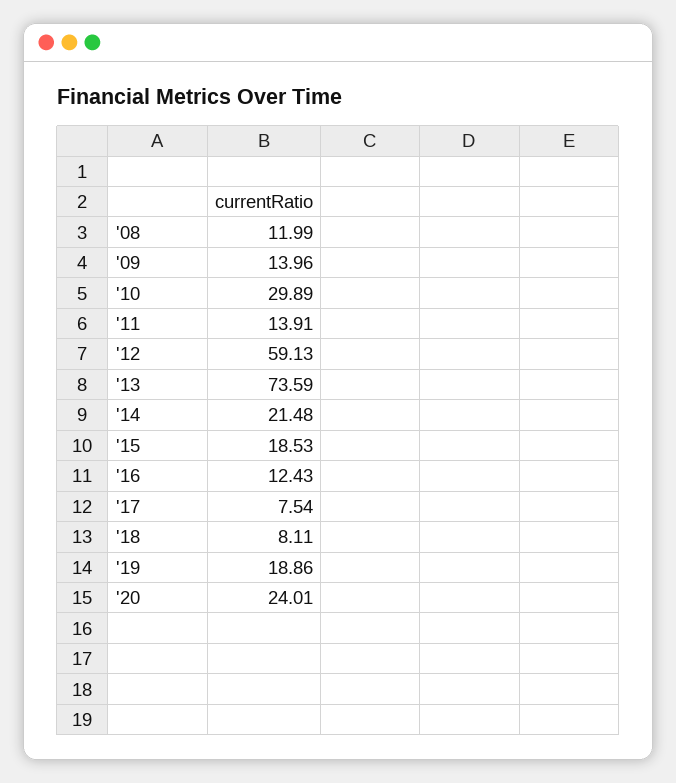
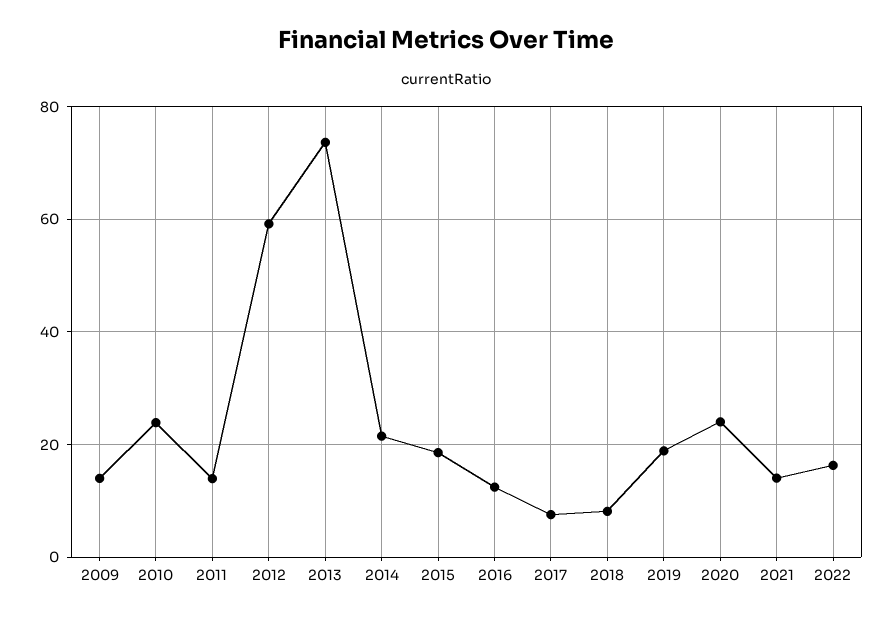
'08: 11.99 -> none
'10: 29.89 -> 24
2021: none -> 14
2022: none -> 16

